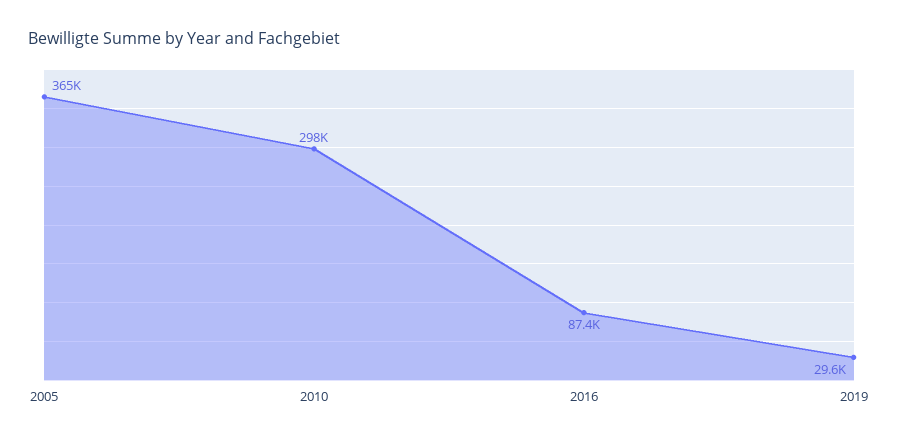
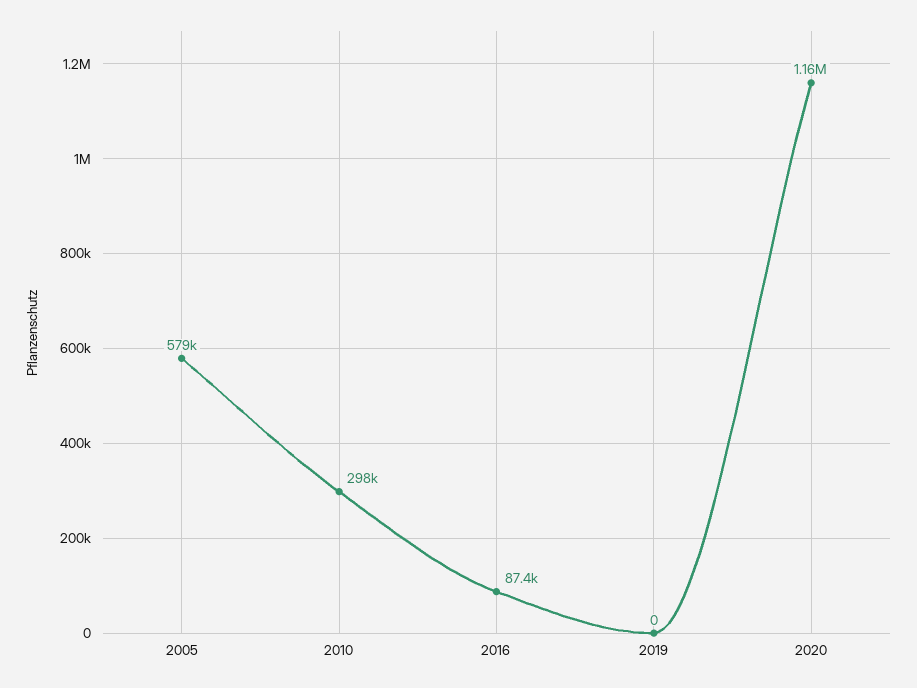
2005: 365000 -> 579000
2019: 29600 -> 0
2020: none -> 1160000

